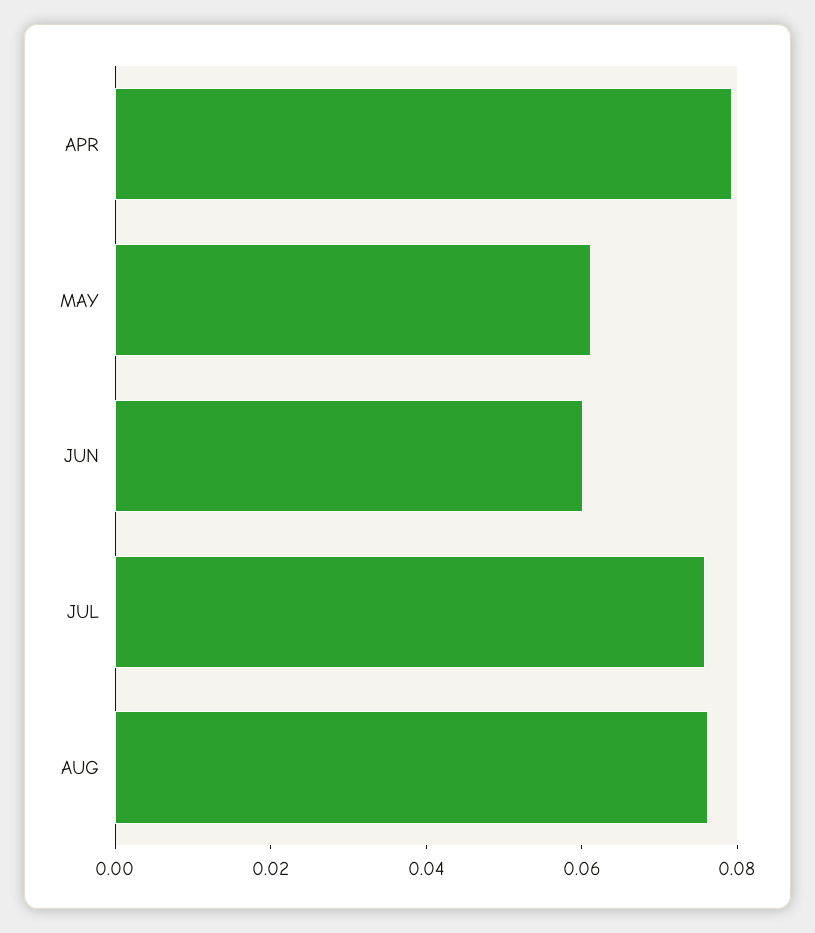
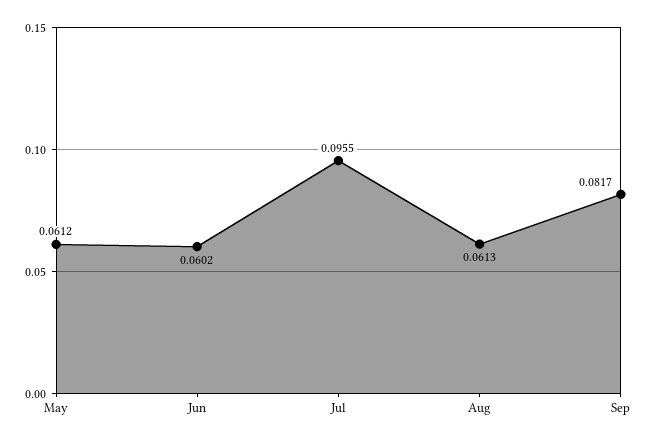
APR: 0.08 -> none
JUL: 0.075 -> 0.0955
AUG: 0.075 -> 0.0613
Sep: none -> 0.0817

